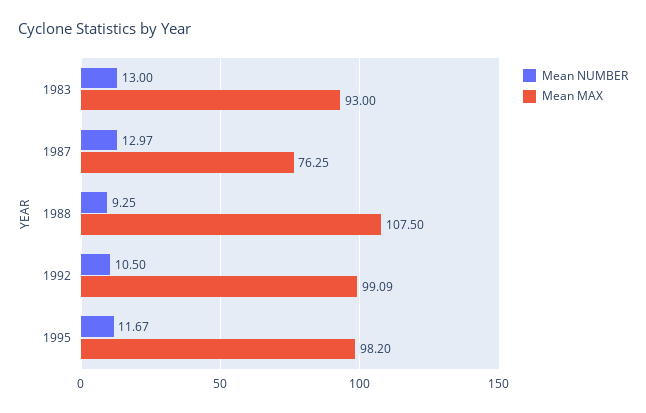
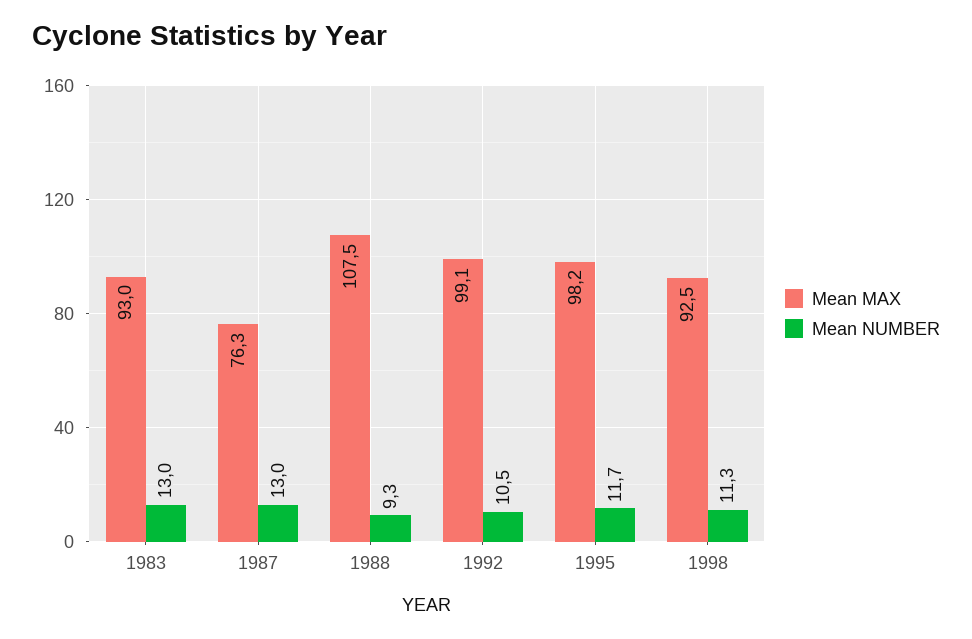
Mean MAX, 1998: none -> 92.5
Mean NUMBER, 1998: none -> 11.3

